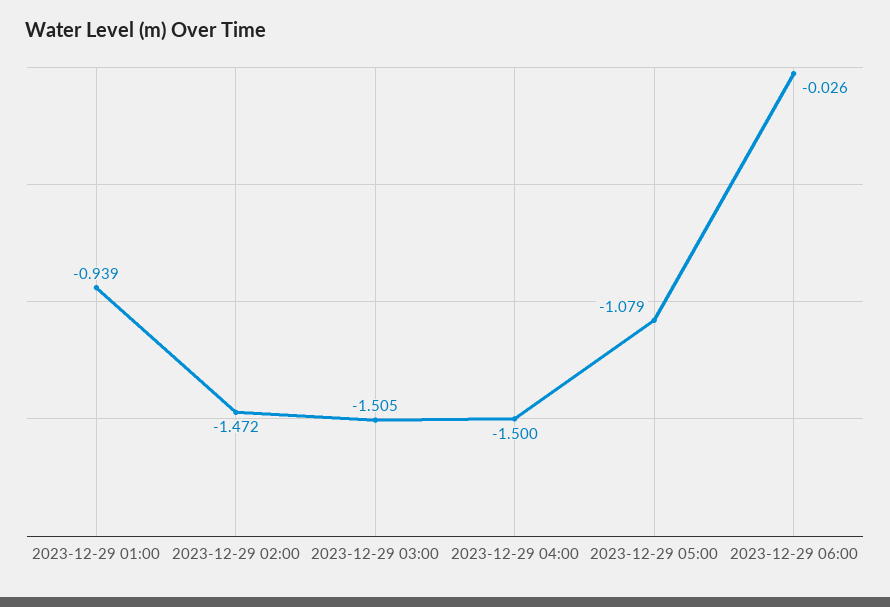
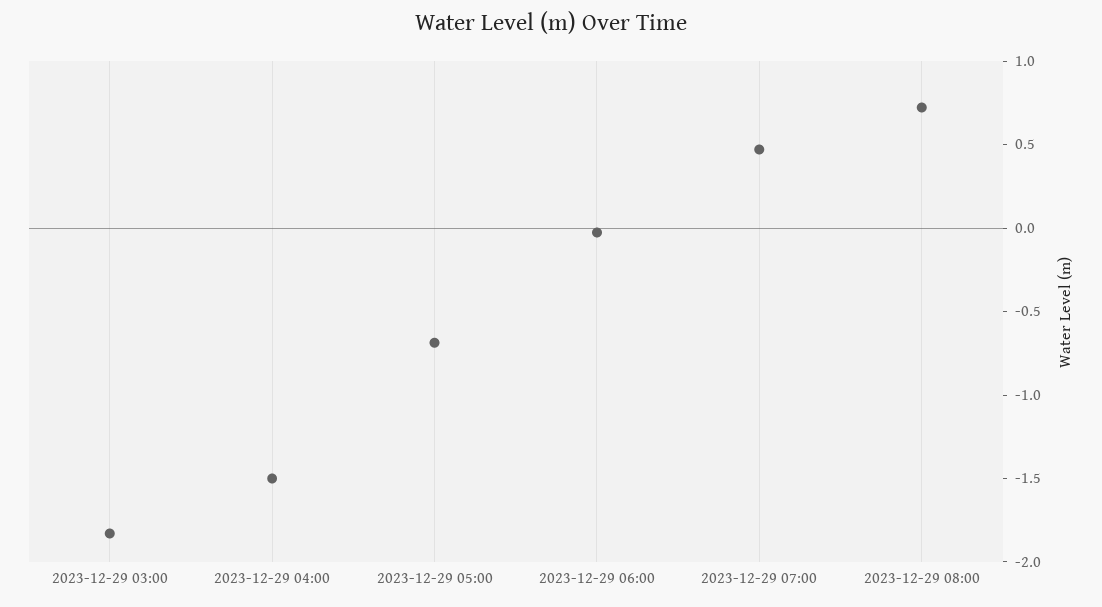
2023-12-29 01:00: -0.939 -> none
2023-12-29 02:00: -1.472 -> none
2023-12-29 03:00: -1.505 -> -1.8
2023-12-29 05:00: -1.079 -> -0.7
2023-12-29 07:00: none -> 0.5
2023-12-29 08:00: none -> 0.7

